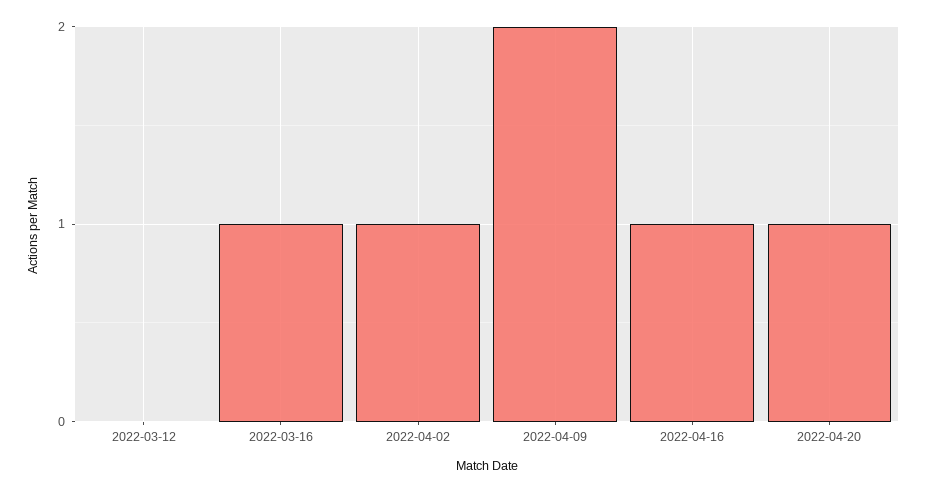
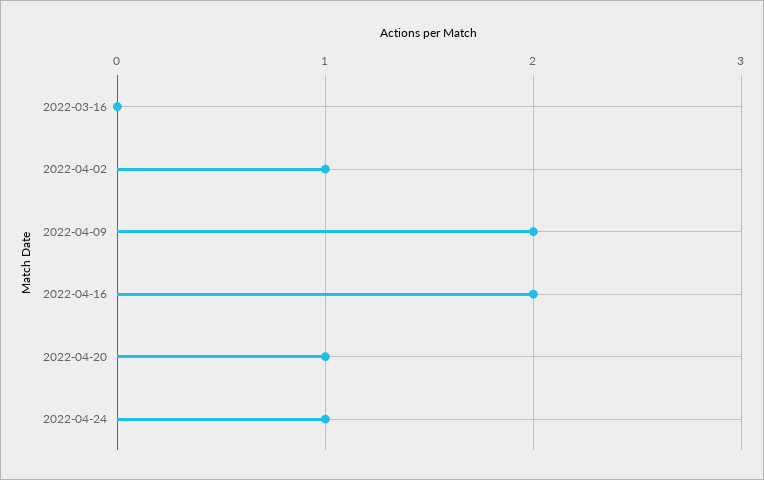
2022-03-12: 0 -> none
2022-03-16: 1 -> 0
2022-04-16: 1 -> 2
2022-04-24: none -> 1

